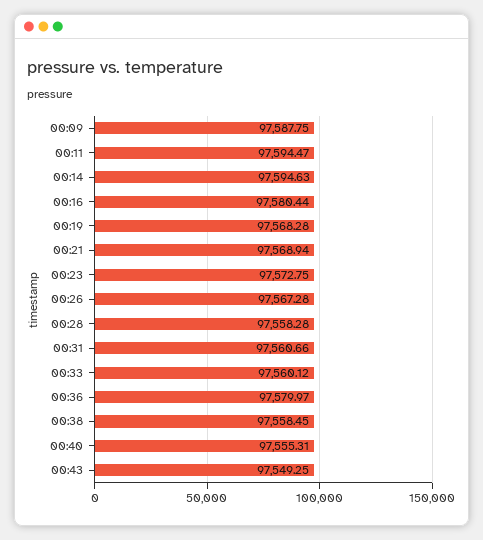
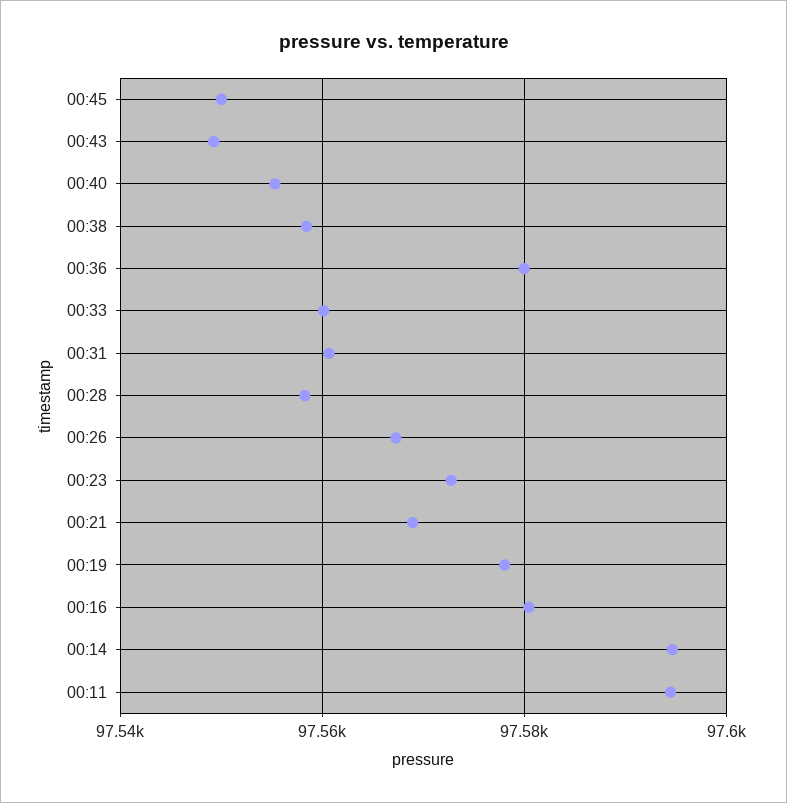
00:09: 97587.75 -> none
00:19: 97568.28 -> 97578
00:45: none -> 97550

